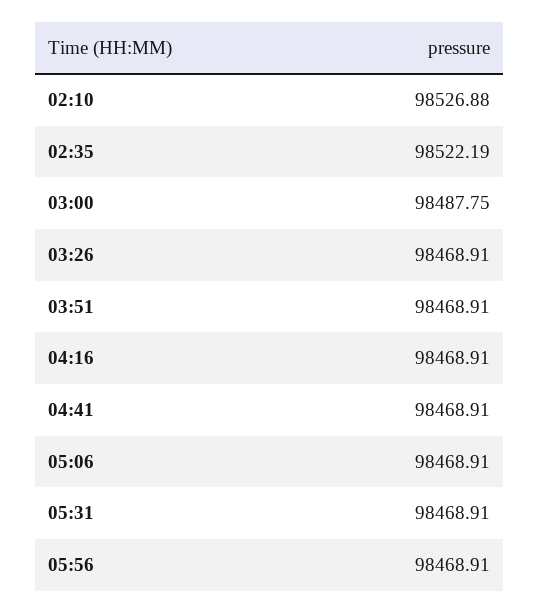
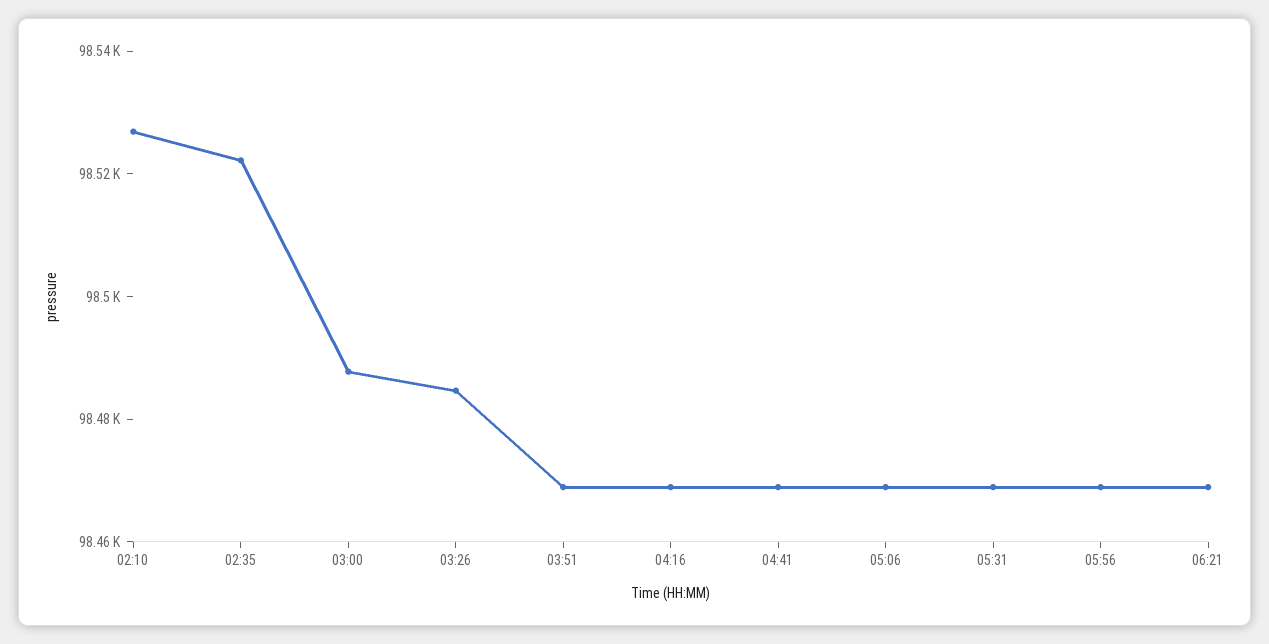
03:26: 98468.91 -> 98485
06:21: none -> 98470

